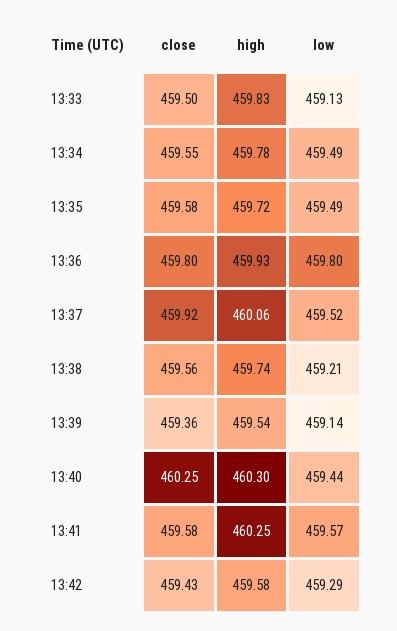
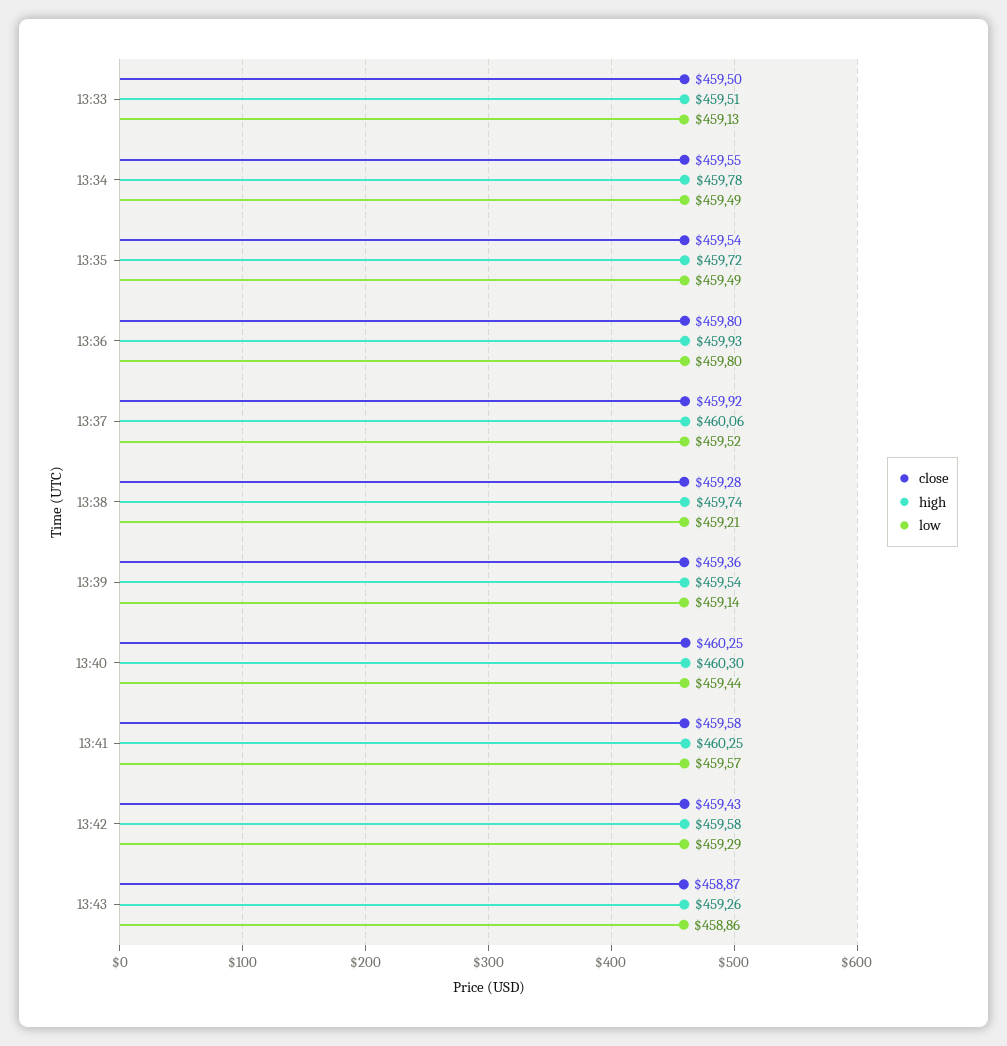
high, 13:33: 459.83 -> 459.51
close, 13:35: 459.58 -> 459.54
close, 13:38: 459.56 -> 459.28
close, 13:43: none -> 458.87
high, 13:43: none -> 459.26
low, 13:43: none -> 458.86

